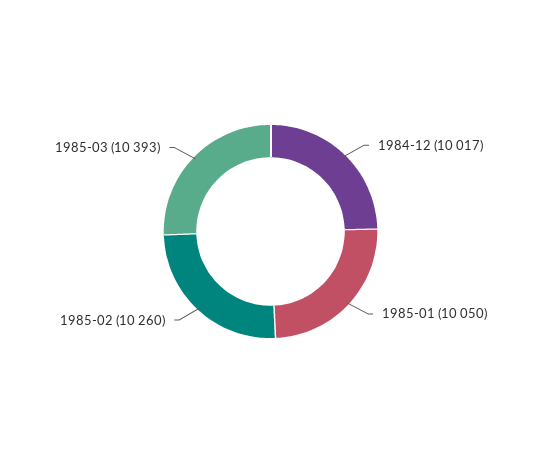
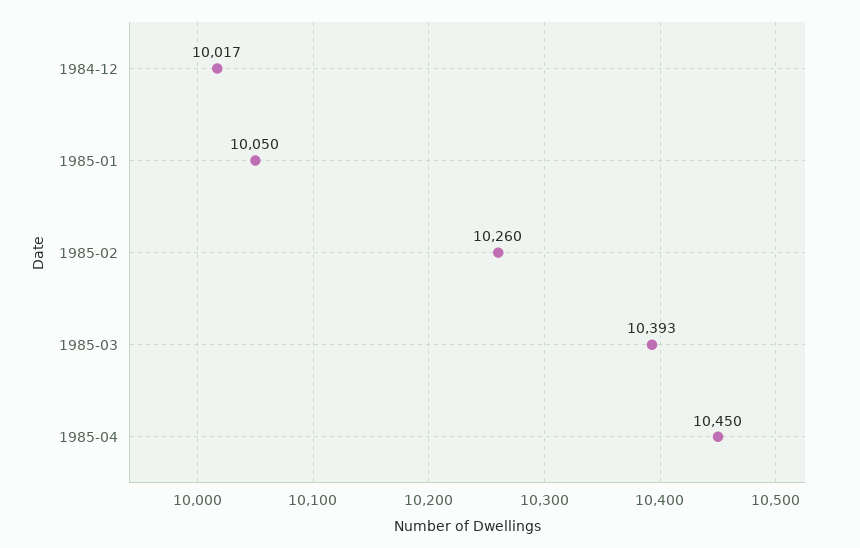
1985-04: none -> 10450

